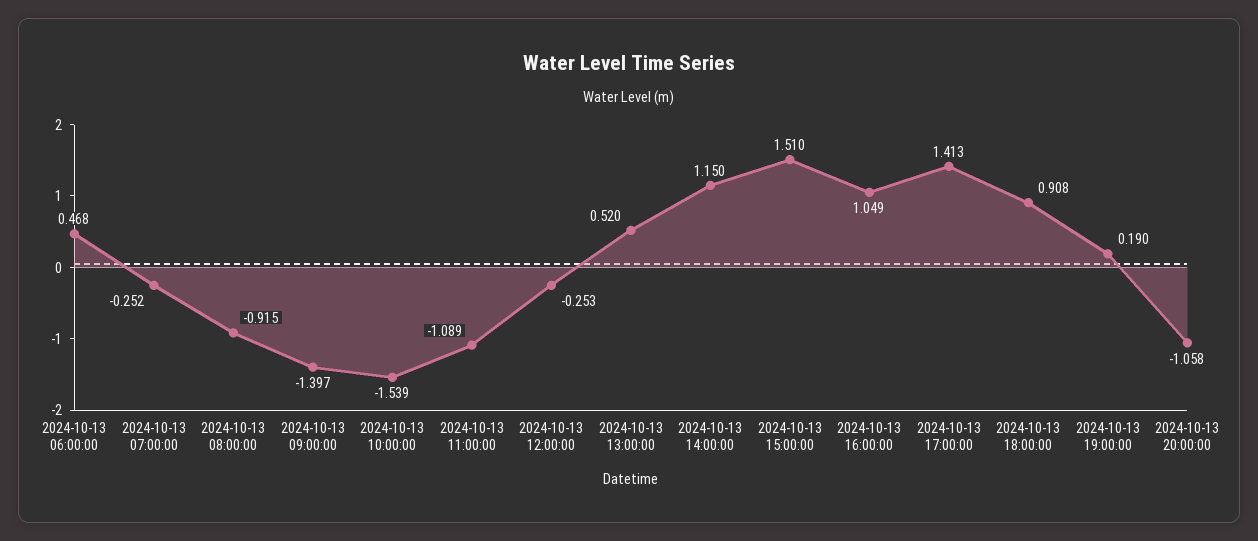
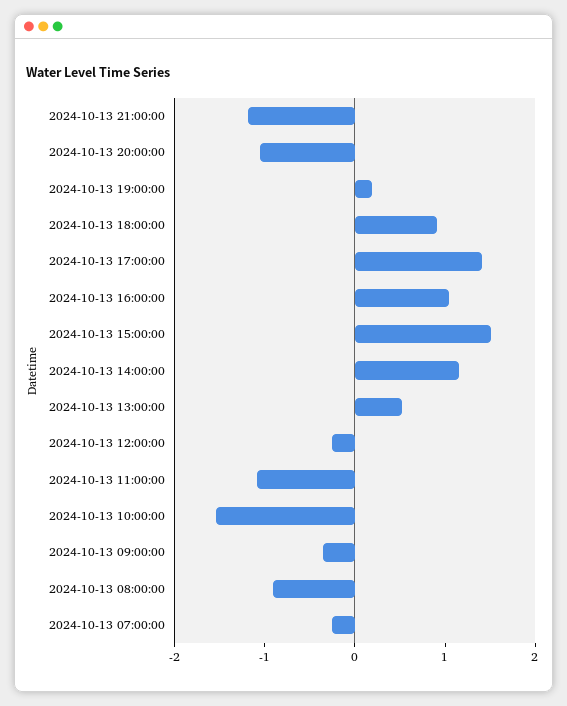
2024-10-13 06:00:00: 0.468 -> none
2024-10-13 09:00:00: -1.397 -> -0.4
2024-10-13 21:00:00: none -> -1.2

